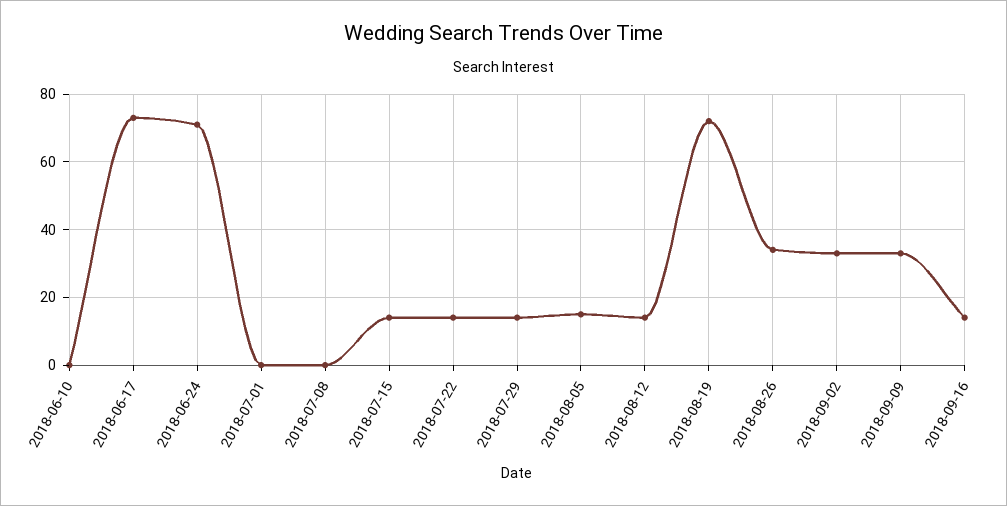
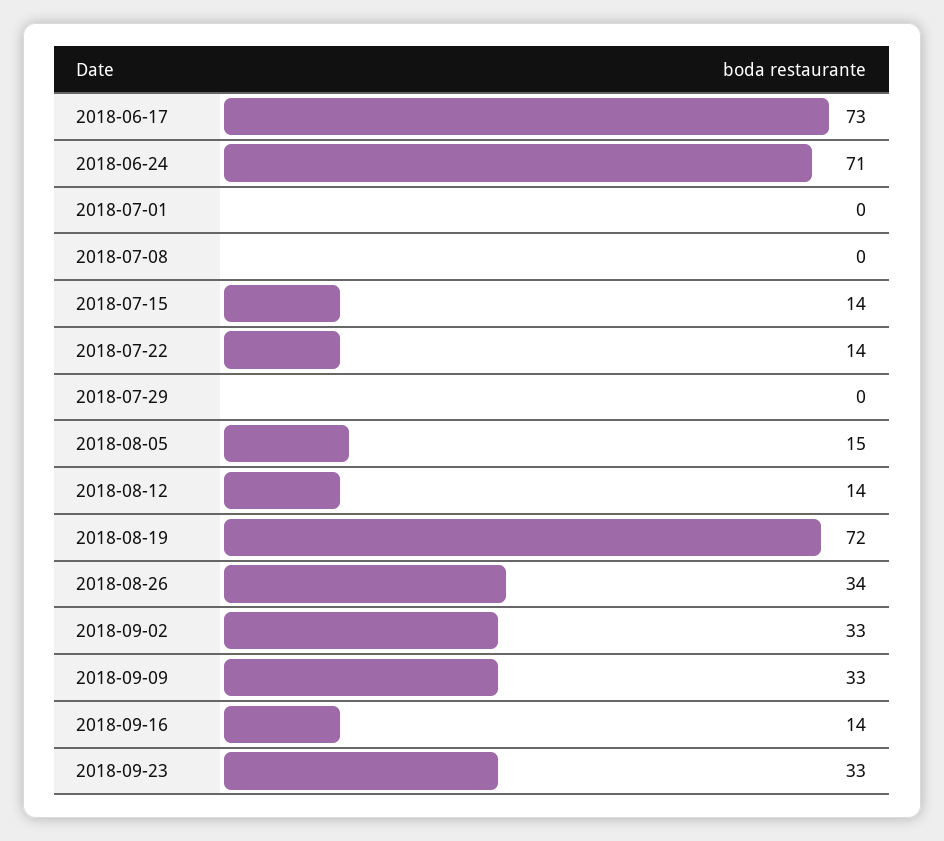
2018-06-10: 0 -> none
2018-07-29: 15 -> 0
2018-09-23: none -> 33

